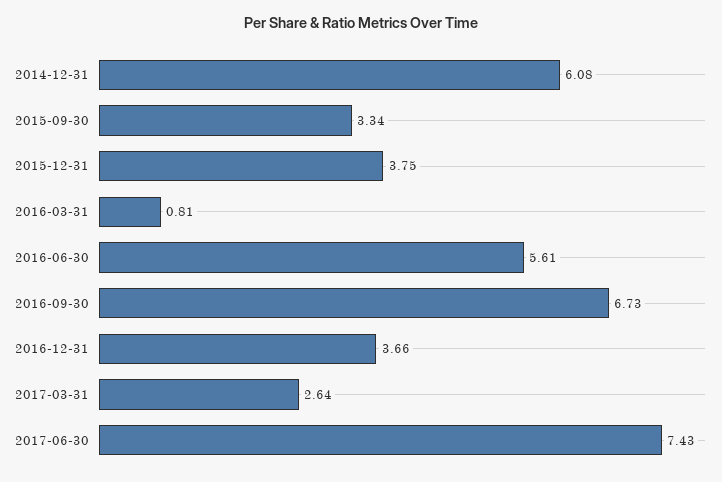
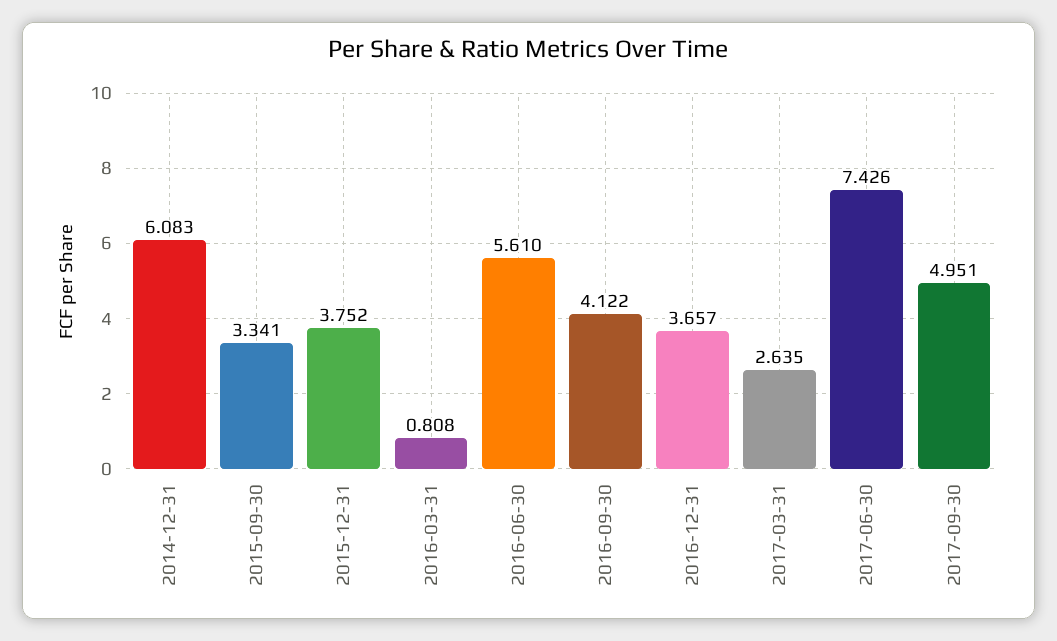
2016-09-30: 6.73 -> 4.122
2017-09-30: none -> 4.951

